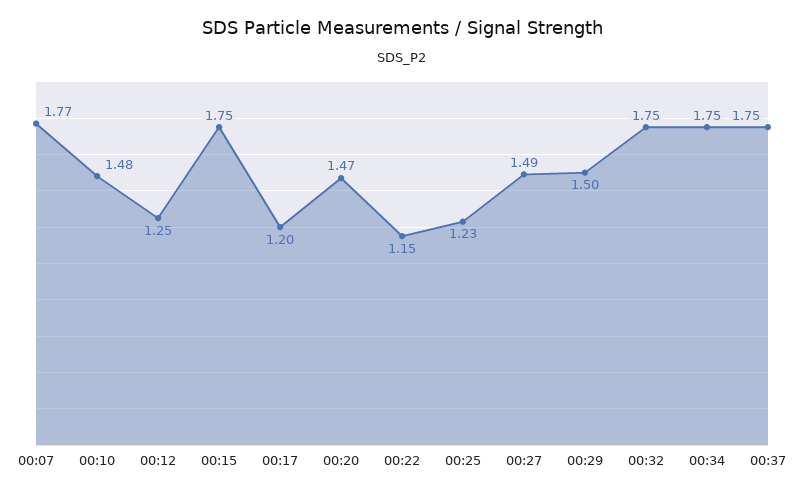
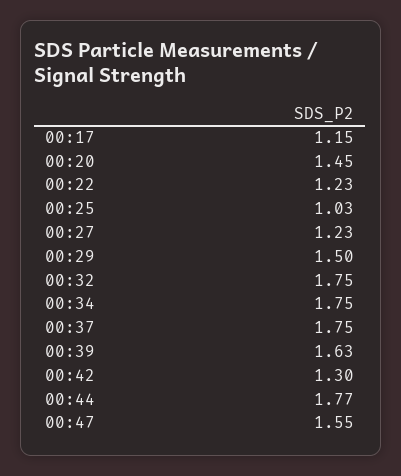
00:07: 1.77 -> none
00:10: 1.48 -> none
00:12: 1.25 -> none
00:15: 1.75 -> none
00:17: 1.2 -> 1.15
00:20: 1.47 -> 1.45
00:22: 1.15 -> 1.23
00:25: 1.23 -> 1.03
00:27: 1.49 -> 1.23
00:39: none -> 1.63
00:42: none -> 1.3
00:44: none -> 1.77
00:47: none -> 1.55

